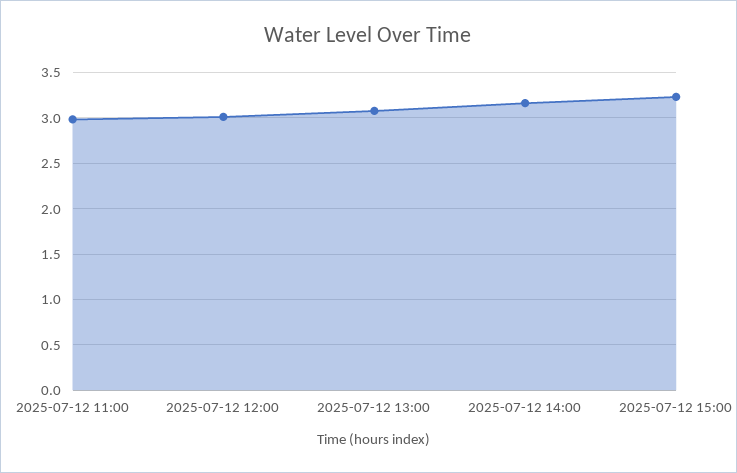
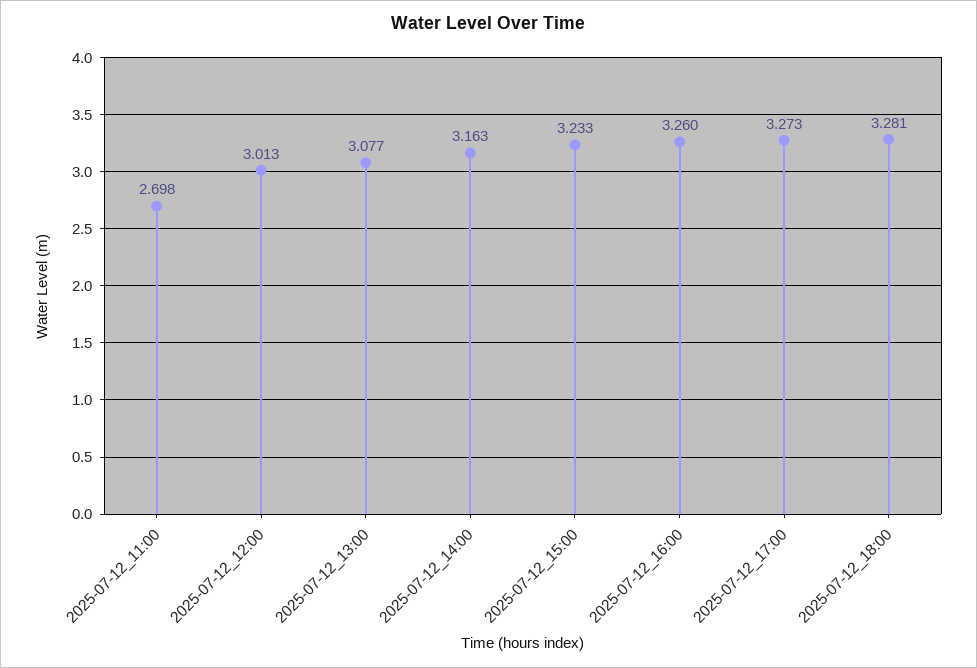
2025-07-12 11:00: 3 -> 2.698
2025-07-12_16:00: none -> 3.26
2025-07-12_17:00: none -> 3.273
2025-07-12_18:00: none -> 3.281

